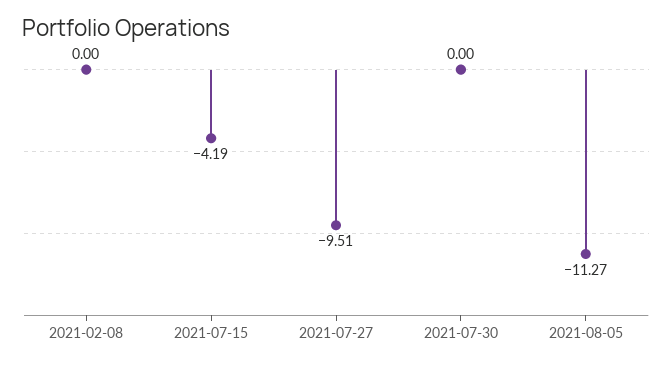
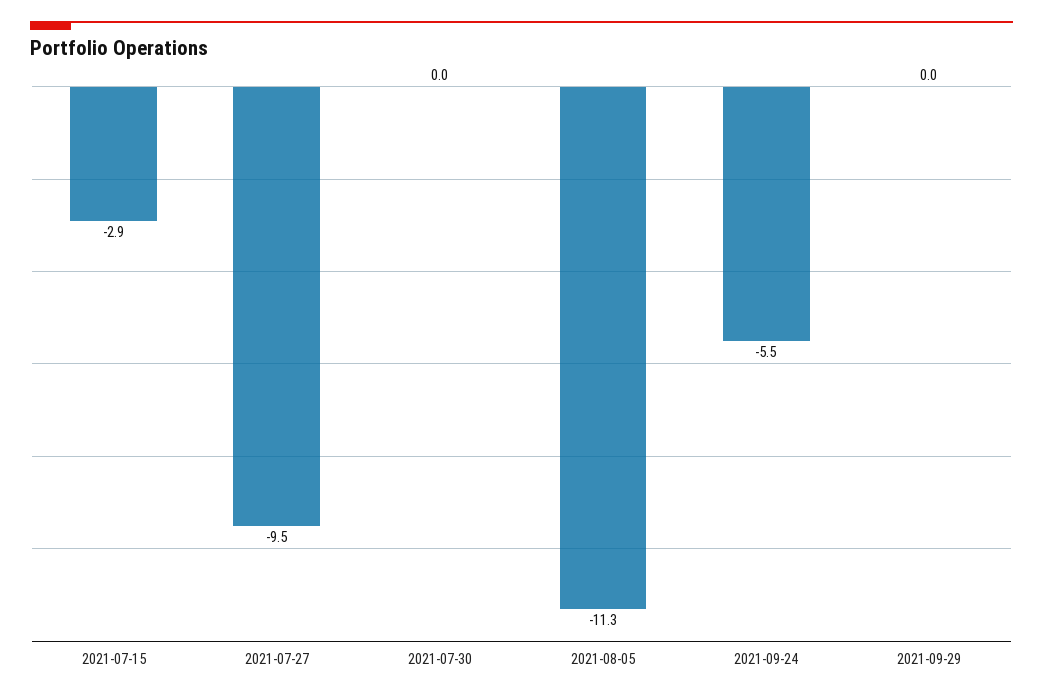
2021-02-08: 0 -> none
2021-07-15: -4.19 -> -2.9
2021-09-24: none -> -5.5
2021-09-29: none -> 0

